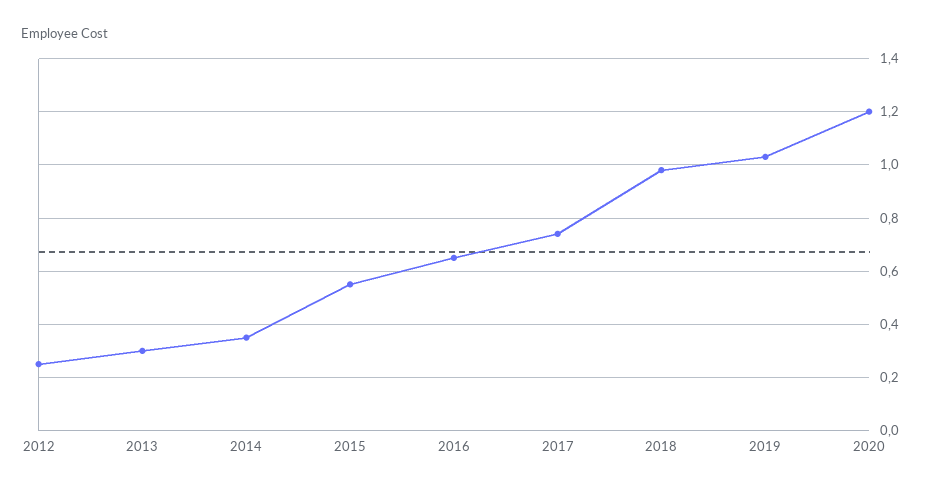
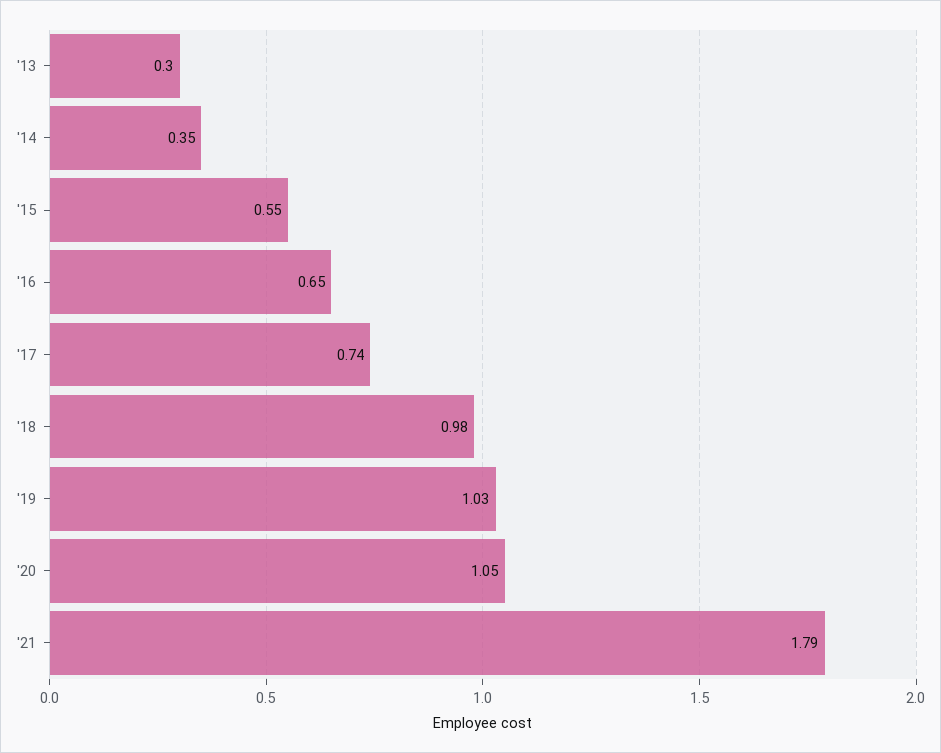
2012: 0.25 -> none
2020: 1.2 -> 1.05
'21: none -> 1.79

